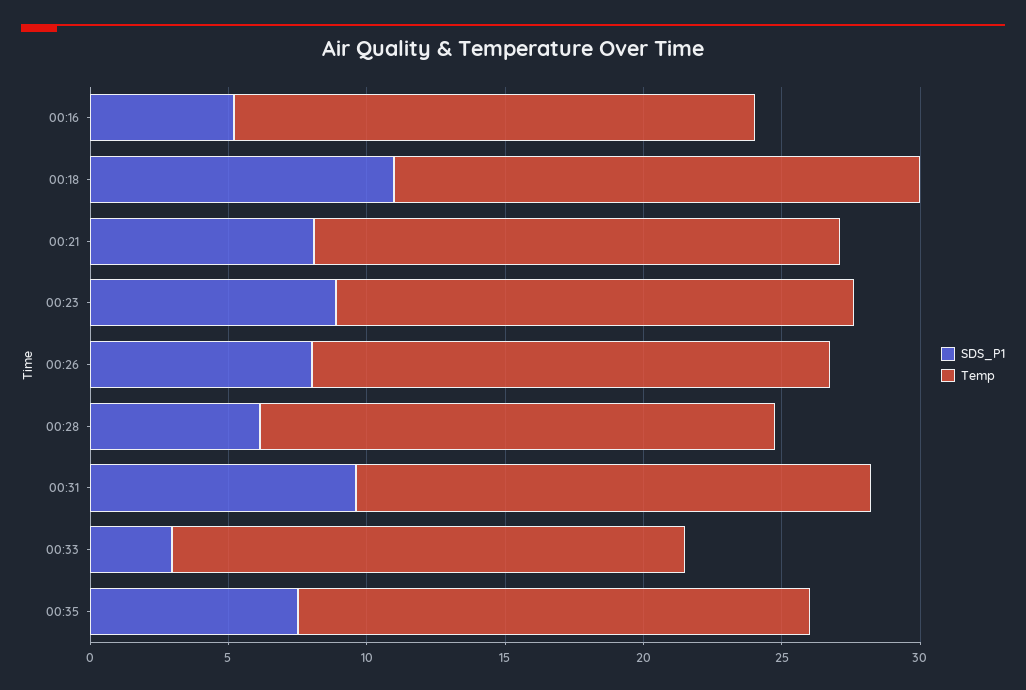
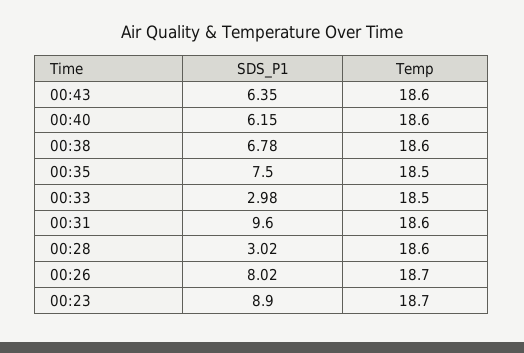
SDS_P1, 00:16: 5 -> none
Temp, 00:16: 19 -> none
SDS_P1, 00:18: 11 -> none
Temp, 00:18: 19 -> none
SDS_P1, 00:21: 8 -> none
Temp, 00:21: 19 -> none
SDS_P1, 00:28: 6 -> 3.02
SDS_P1, 00:43: none -> 6.35
Temp, 00:43: none -> 18.6
SDS_P1, 00:40: none -> 6.15
Temp, 00:40: none -> 18.6
SDS_P1, 00:38: none -> 6.78
Temp, 00:38: none -> 18.6

